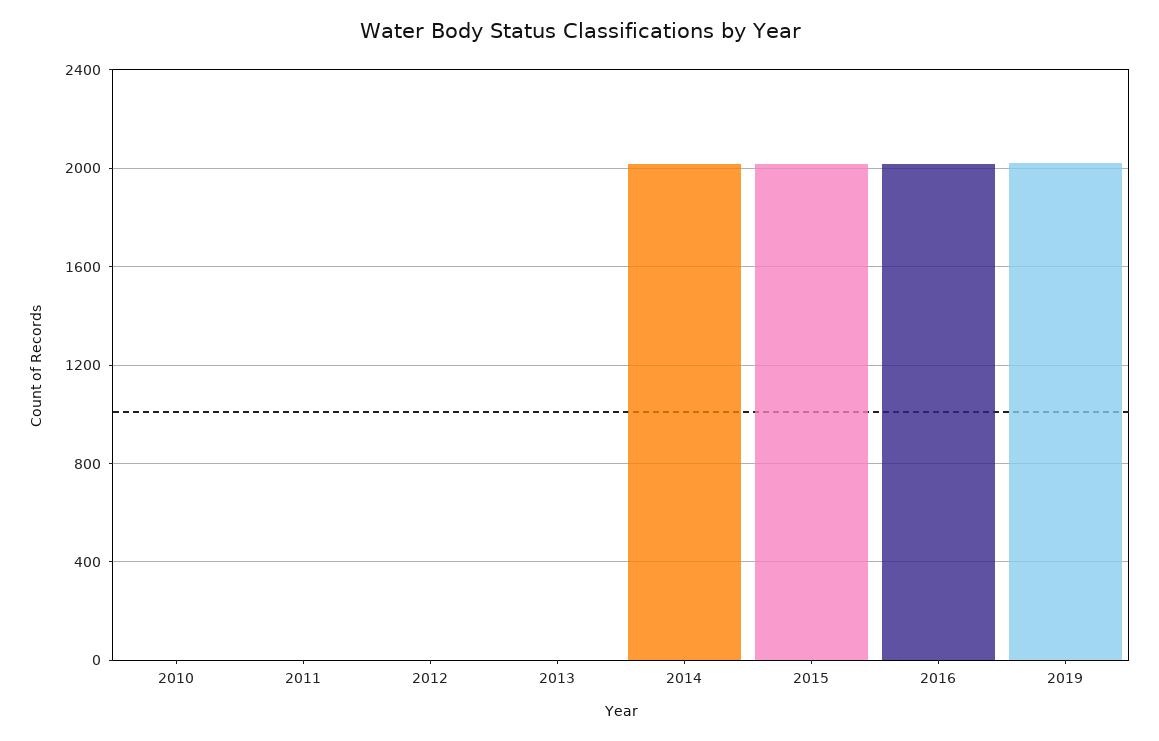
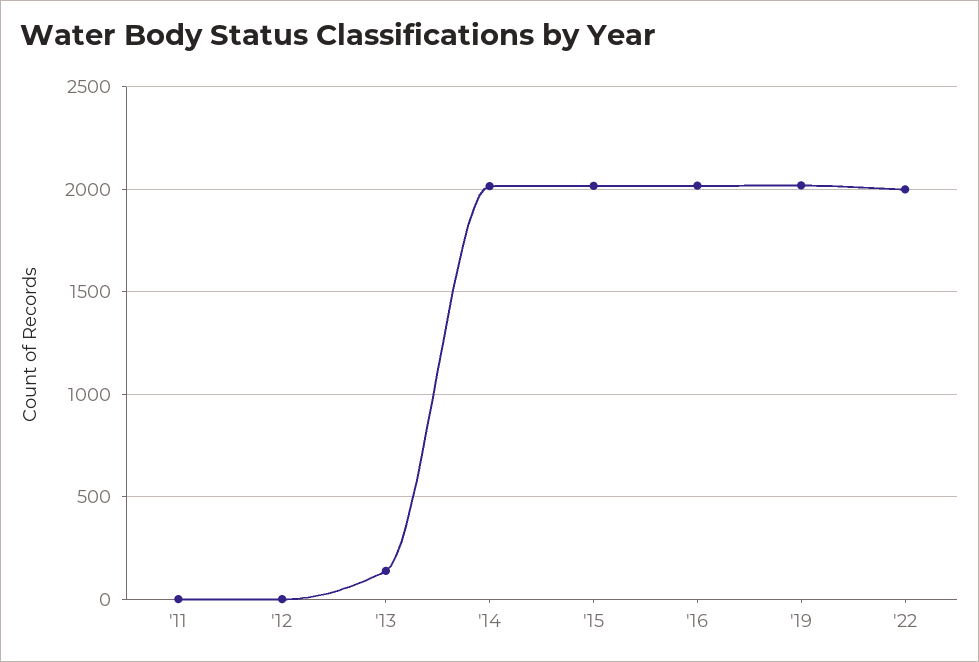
2010: 0 -> none
2013: 0 -> 150
'22: none -> 2000

